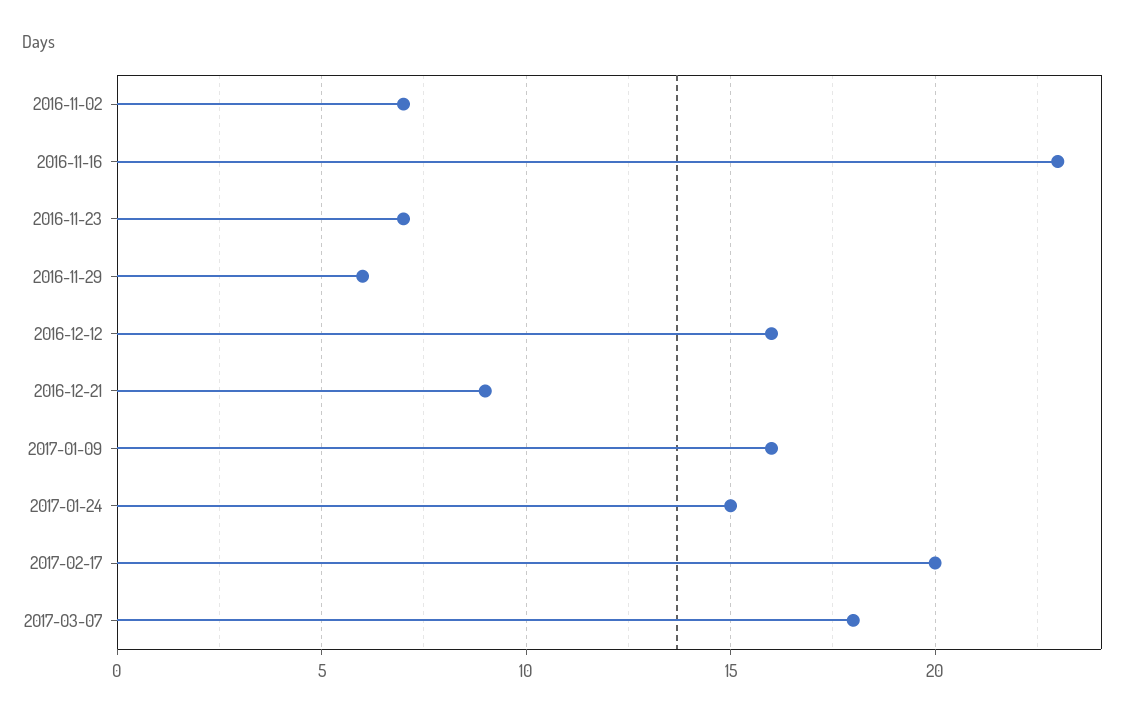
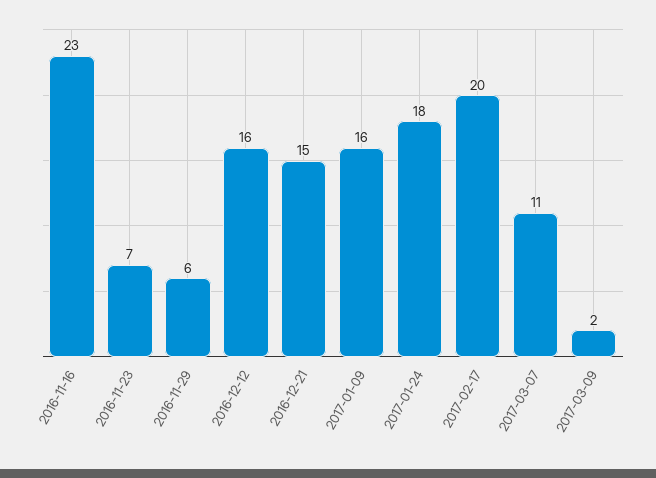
2016-11-02: 7 -> none
2016-12-21: 9 -> 15
2017-01-24: 15 -> 18
2017-03-07: 18 -> 11
2017-03-09: none -> 2

